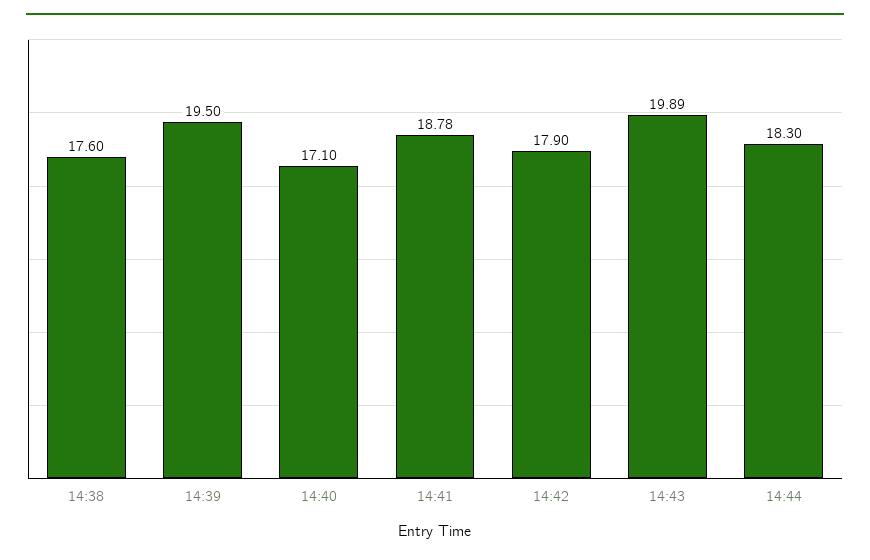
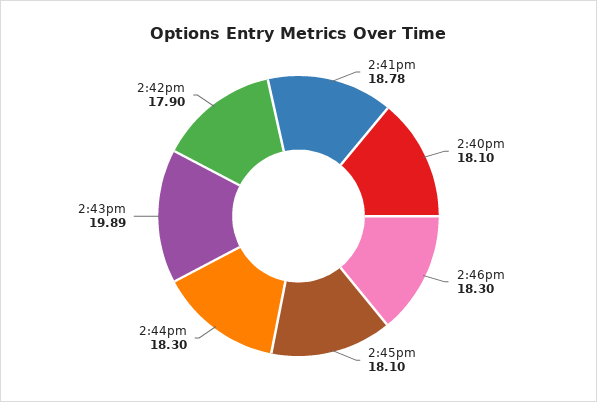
14:38: 17.6 -> none
14:39: 19.5 -> none
14:40: 17.1 -> 18.1
2:46pm: none -> 18.3
2:45pm: none -> 18.1

